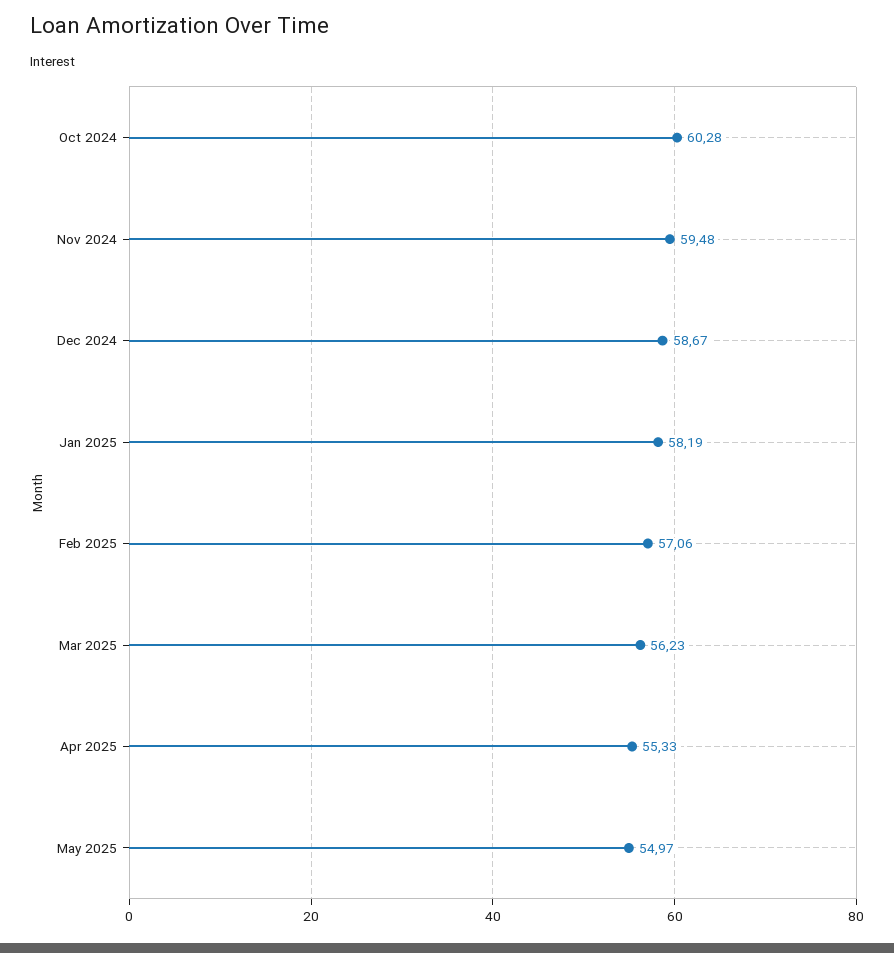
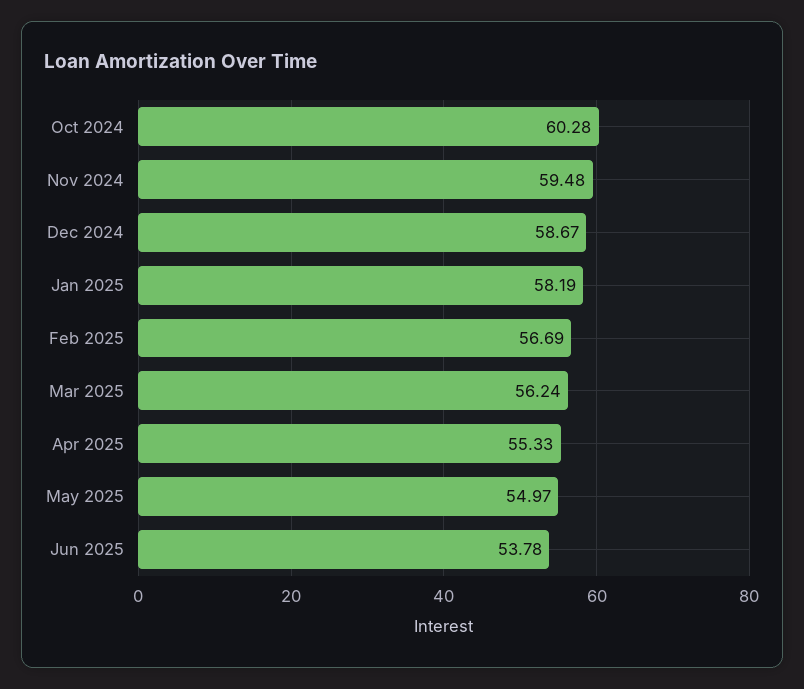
Feb 2025: 57.06 -> 56.69
Mar 2025: 56.23 -> 56.24
Jun 2025: none -> 53.78

